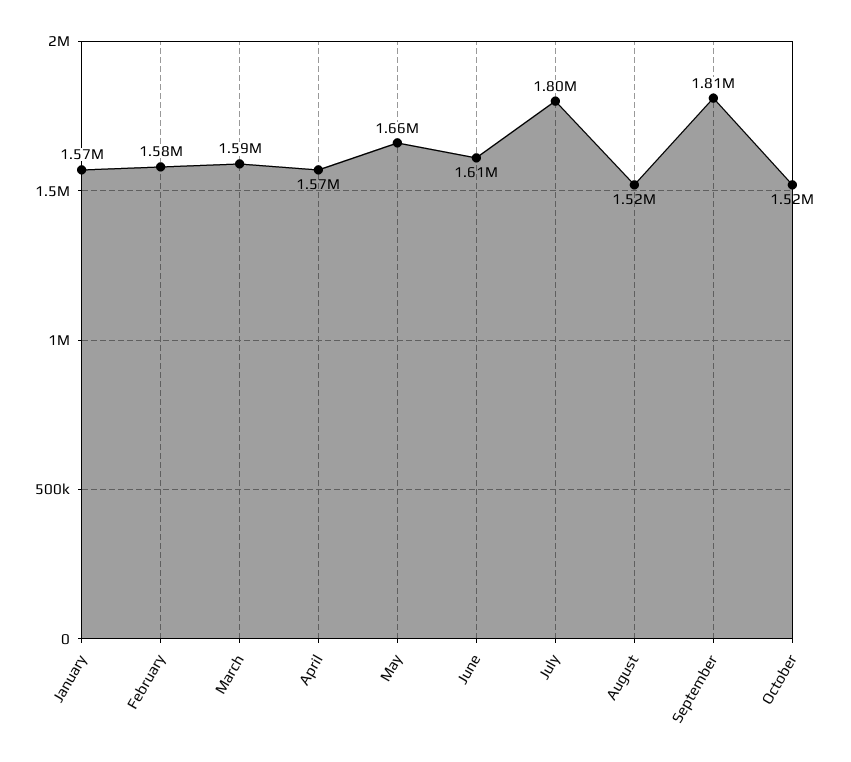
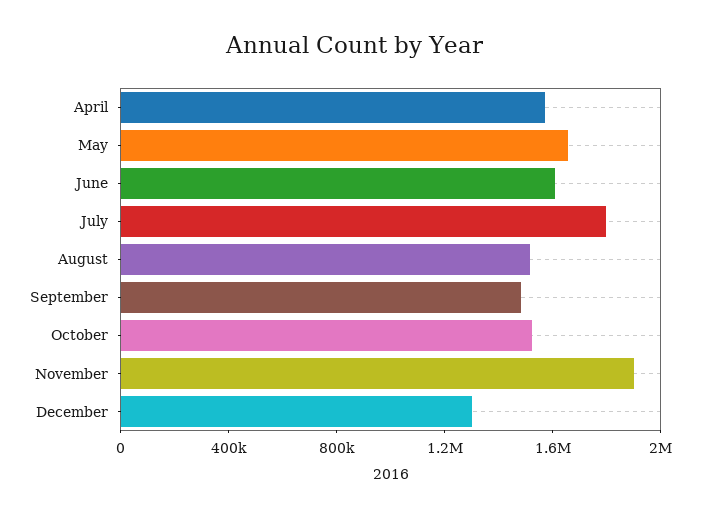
January: 1570000 -> none
February: 1580000 -> none
March: 1590000 -> none
September: 1810000 -> 1500000
November: none -> 1900000
December: none -> 1300000

